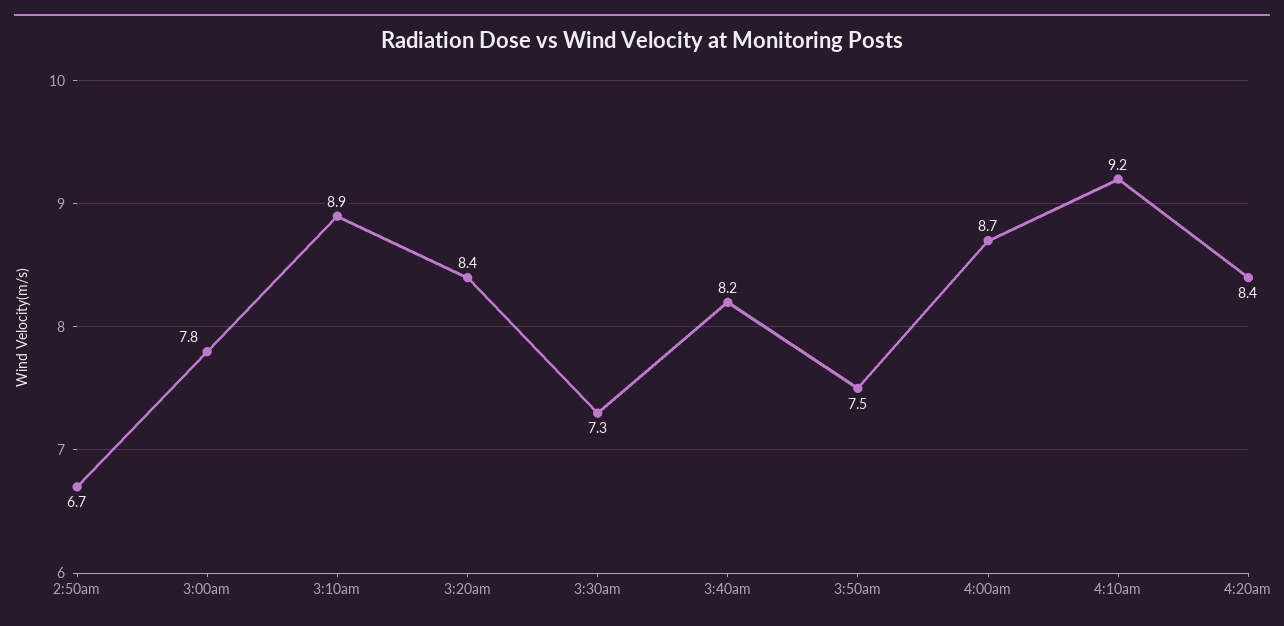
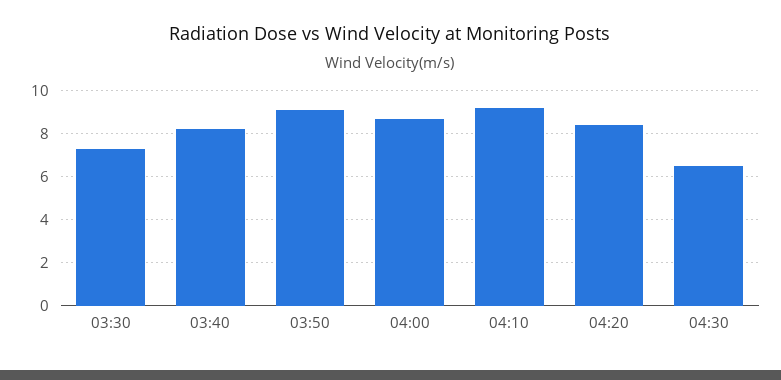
2:50am: 6.7 -> none
3:00am: 7.8 -> none
3:10am: 8.9 -> none
3:20am: 8.4 -> none
3:50am: 7.5 -> 9
04:30: none -> 6.5

